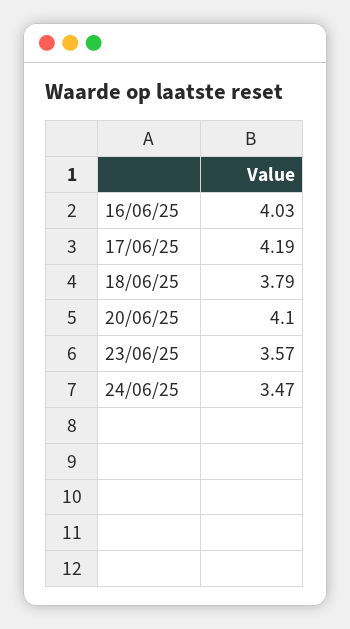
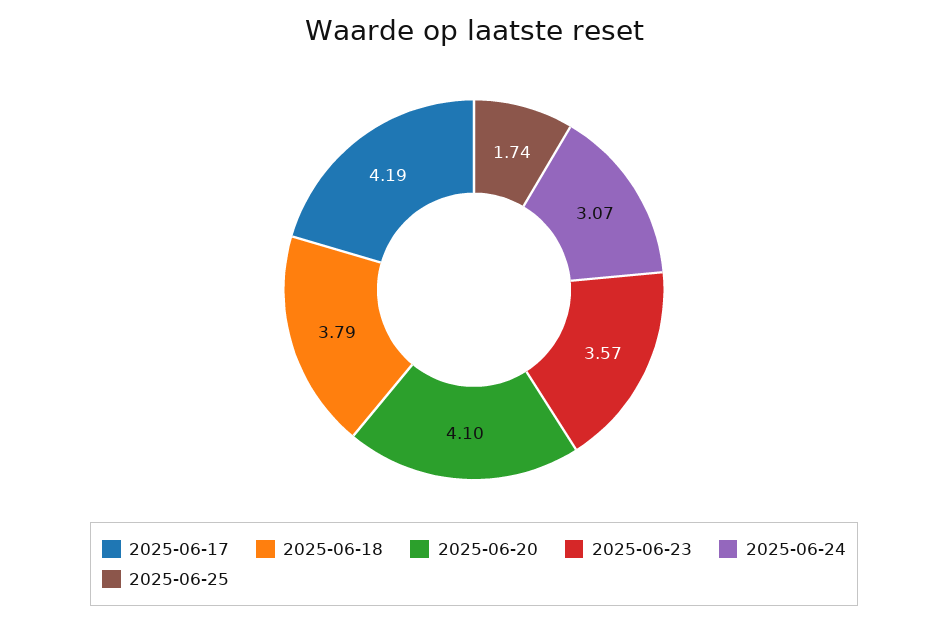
16/06/25: 4.03 -> none
24/06/25: 3.47 -> 3.07
2025-06-25: none -> 1.74

